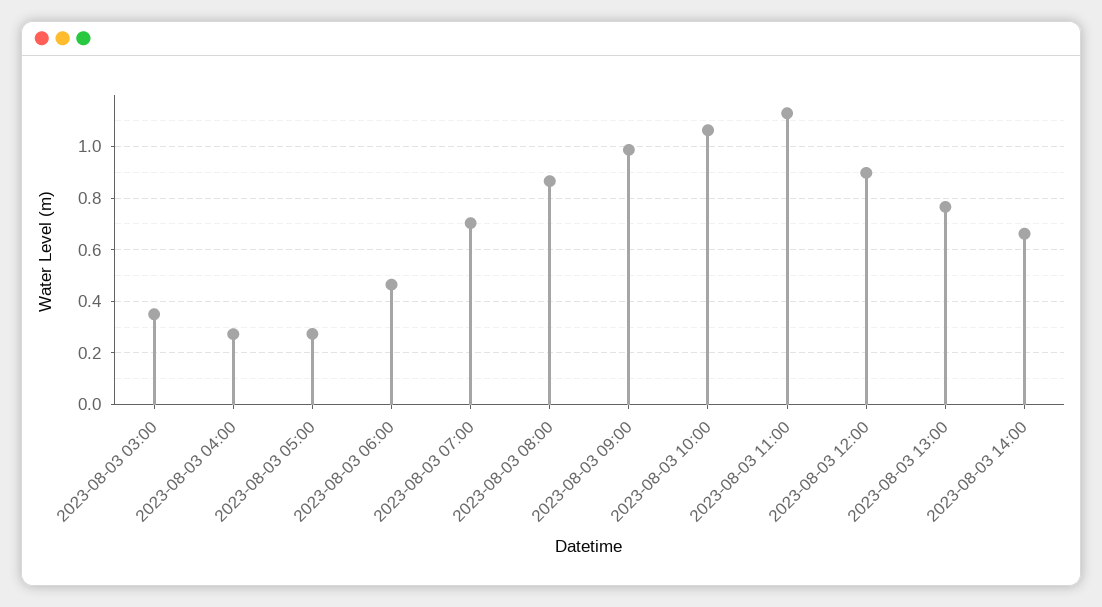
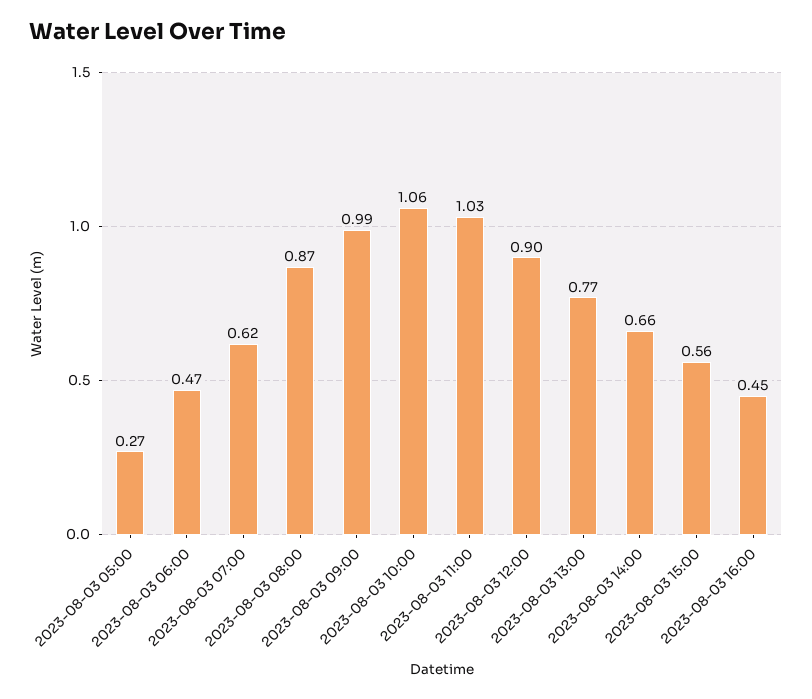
2023-08-03 03:00: 0.35 -> none
2023-08-03 04:00: 0.275 -> none
2023-08-03 07:00: 0.7 -> 0.62
2023-08-03 11:00: 1.125 -> 1.03
2023-08-03 15:00: none -> 0.56
2023-08-03 16:00: none -> 0.45

